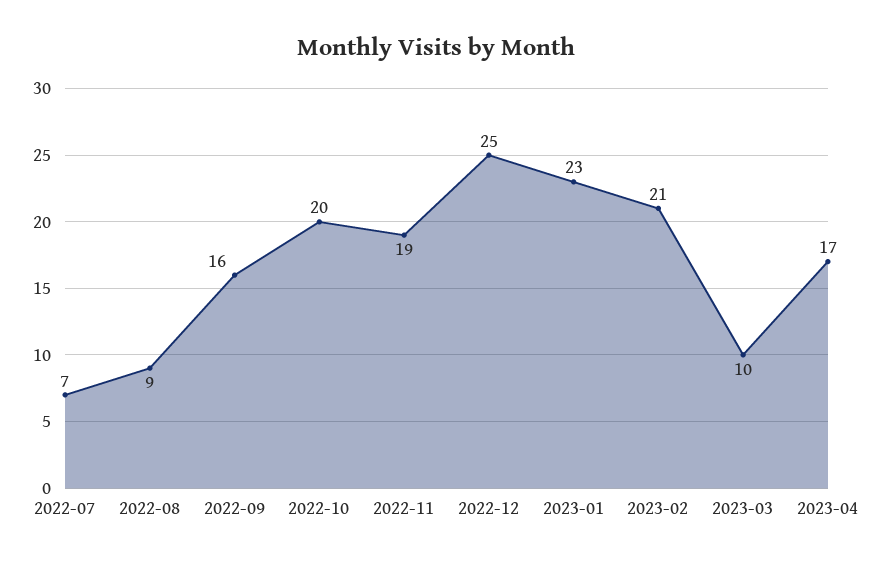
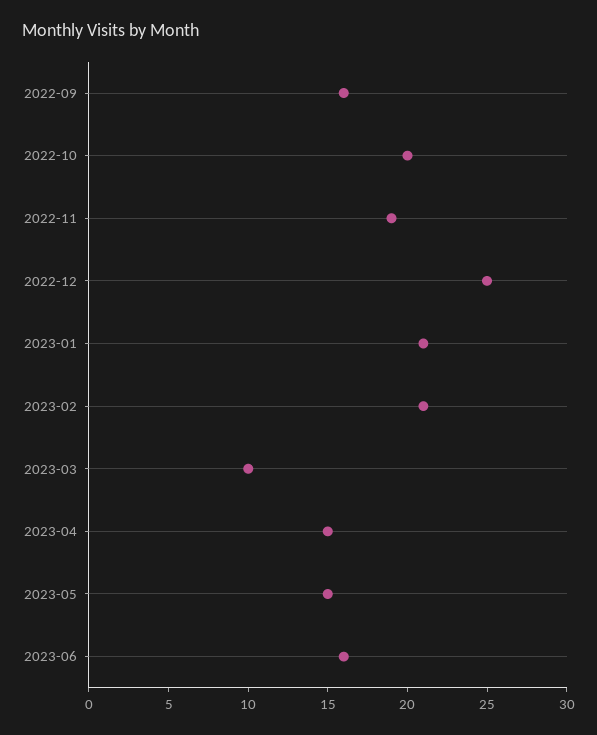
2022-07: 7 -> none
2022-08: 9 -> none
2023-01: 23 -> 21
2023-04: 17 -> 15
2023-05: none -> 15
2023-06: none -> 16

